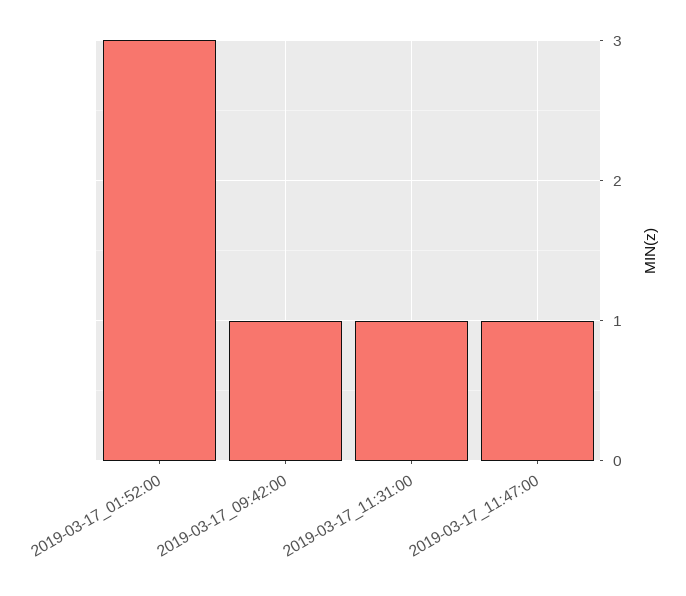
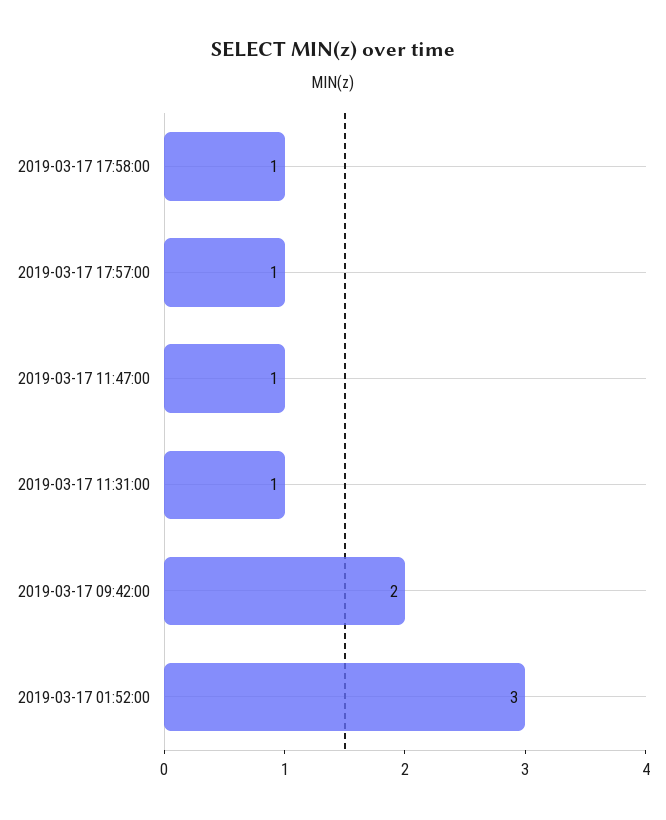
2019-03-17_09:42:00: 1 -> 2
2019-03-17 17:58:00: none -> 1
2019-03-17 17:57:00: none -> 1

